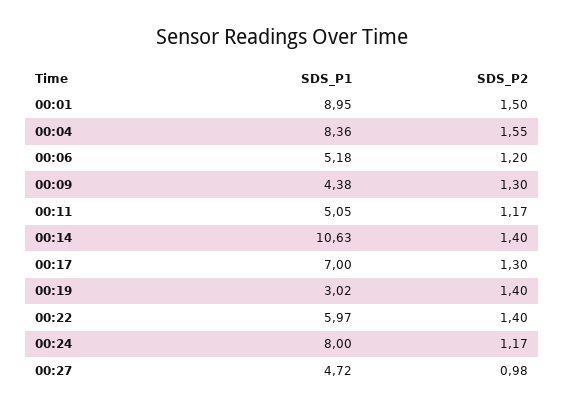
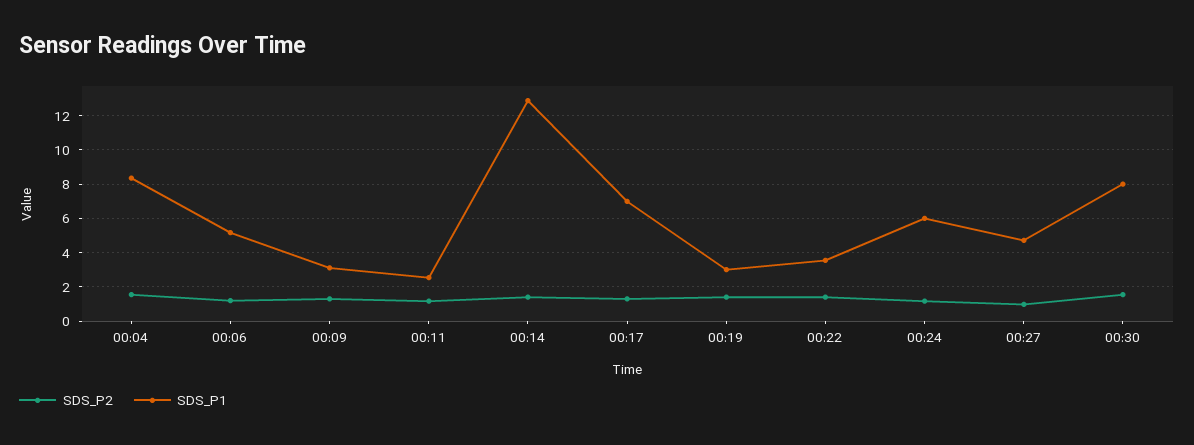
SDS_P1, 00:01: 8.95 -> none
SDS_P2, 00:01: 1.5 -> none
SDS_P1, 00:09: 4.38 -> 3
SDS_P1, 00:11: 5.05 -> 2.5
SDS_P1, 00:14: 10.63 -> 13
SDS_P1, 00:22: 5.97 -> 3.5
SDS_P1, 00:24: 8 -> 6
SDS_P2, 00:30: none -> 1.5
SDS_P1, 00:30: none -> 8

